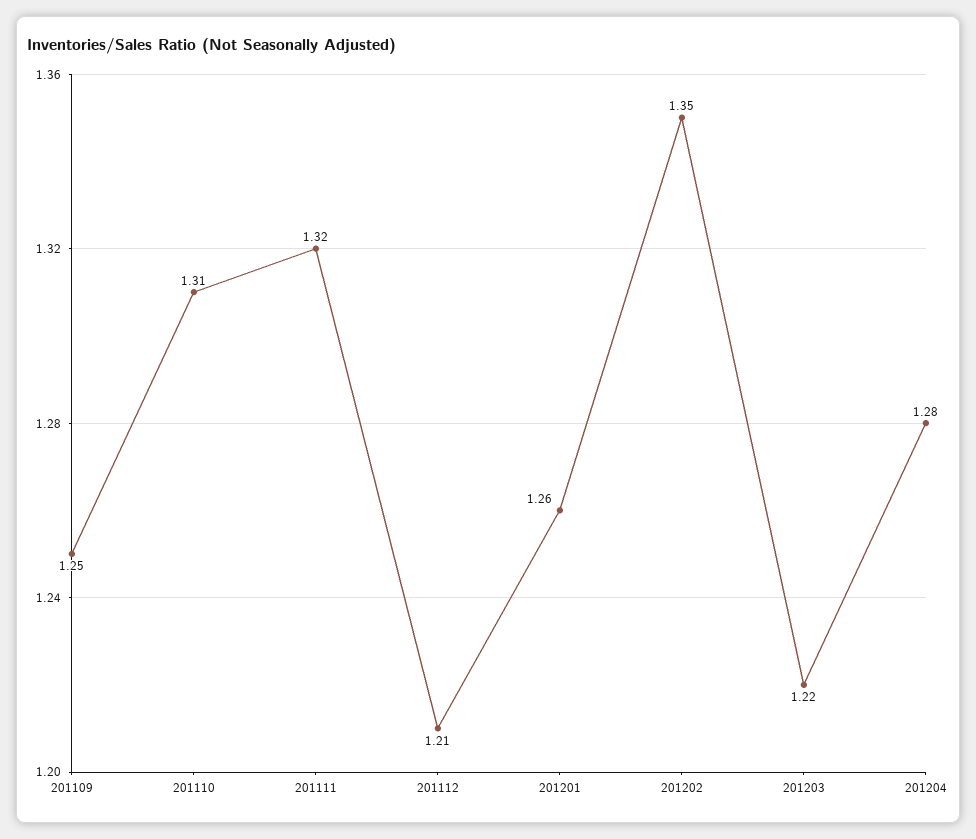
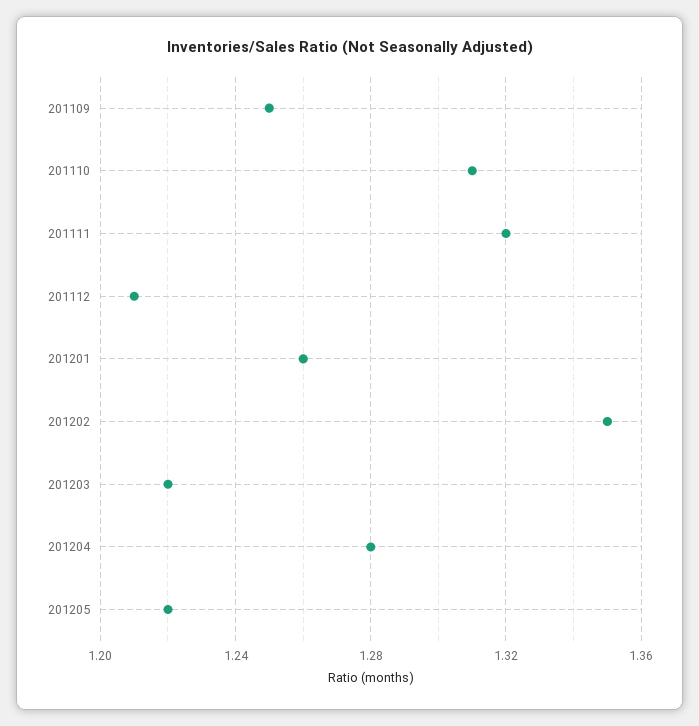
201205: none -> 1.22

